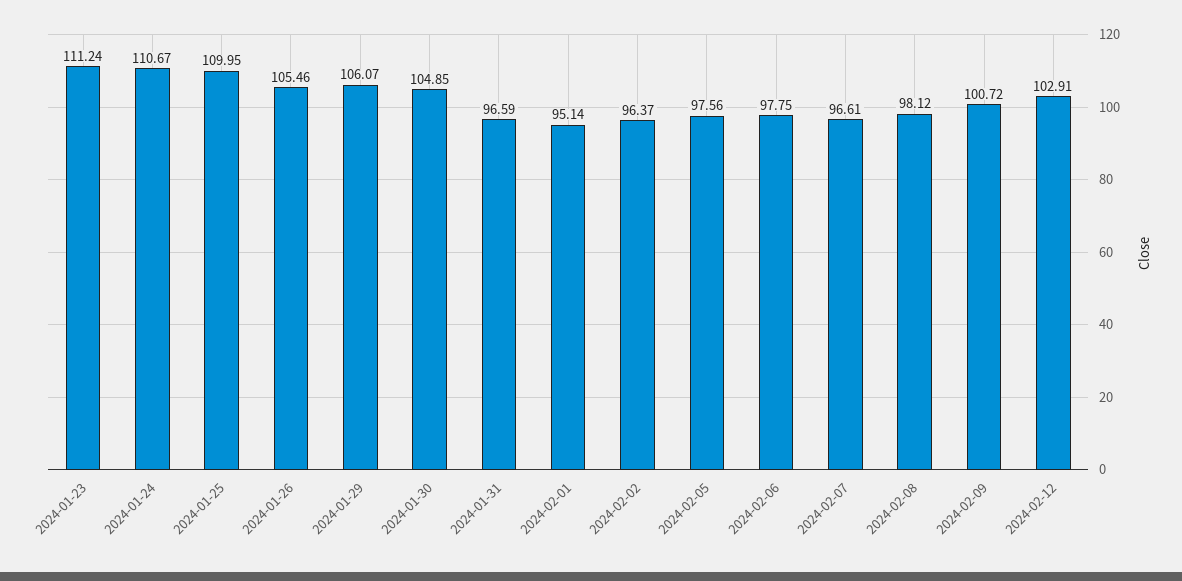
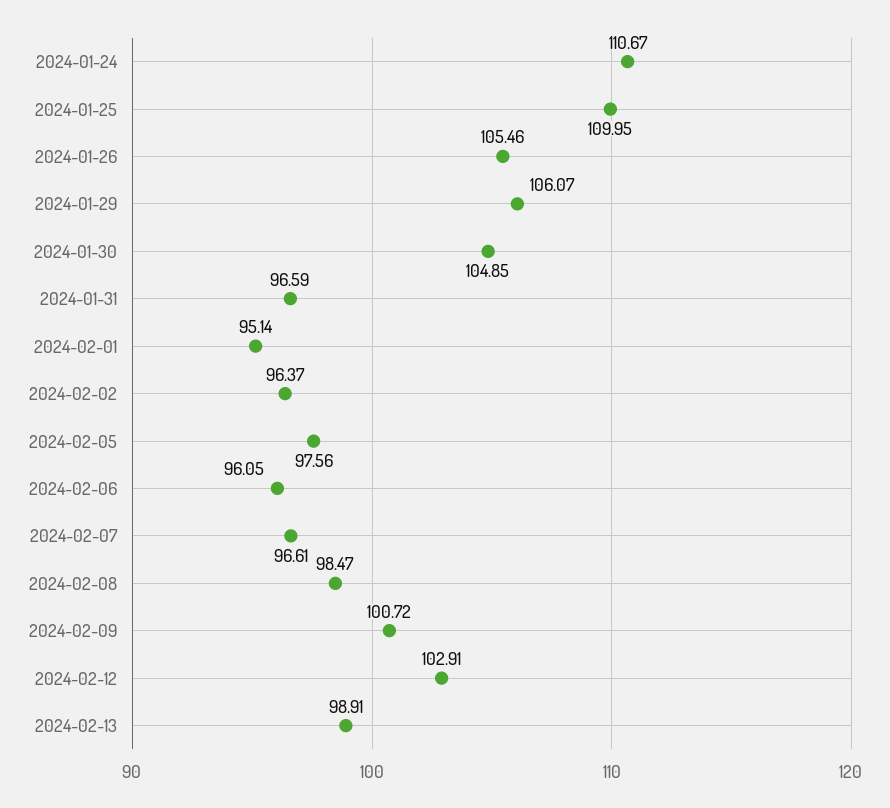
2024-01-23: 111.24 -> none
2024-02-06: 97.75 -> 96.05
2024-02-08: 98.12 -> 98.47
2024-02-13: none -> 98.91

